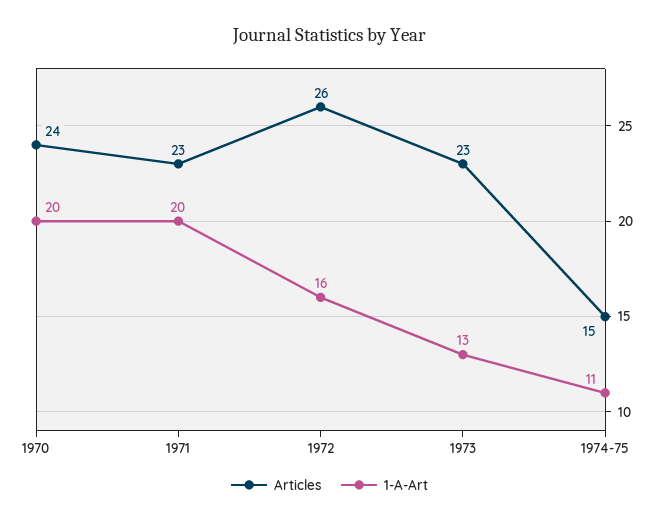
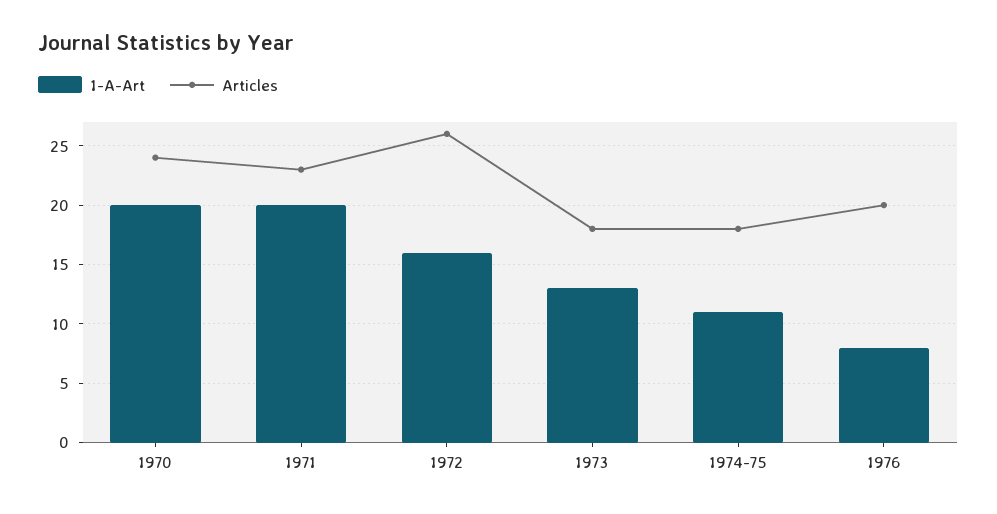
Articles, 1973: 23 -> 18
Articles, 1974-75: 15 -> 18
1-A-Art, 1976: none -> 8
Articles, 1976: none -> 20

